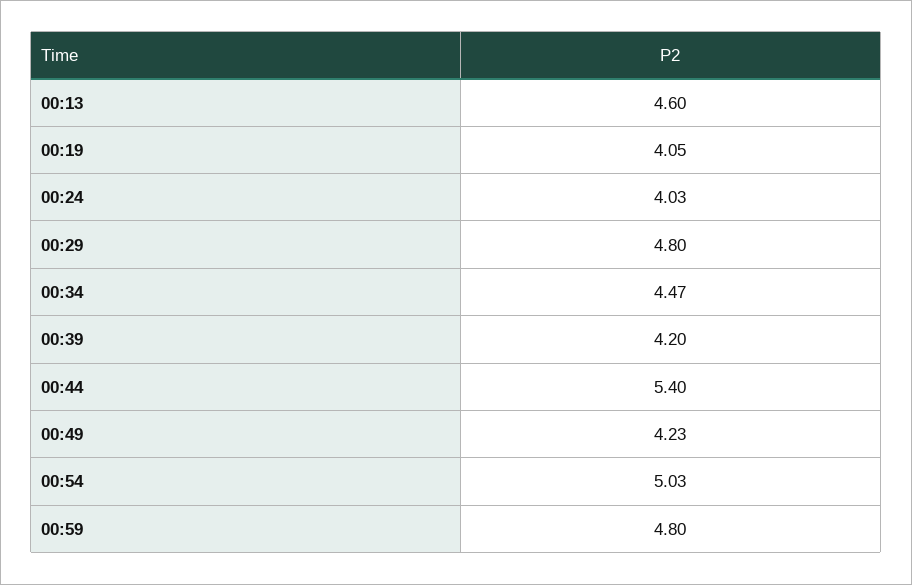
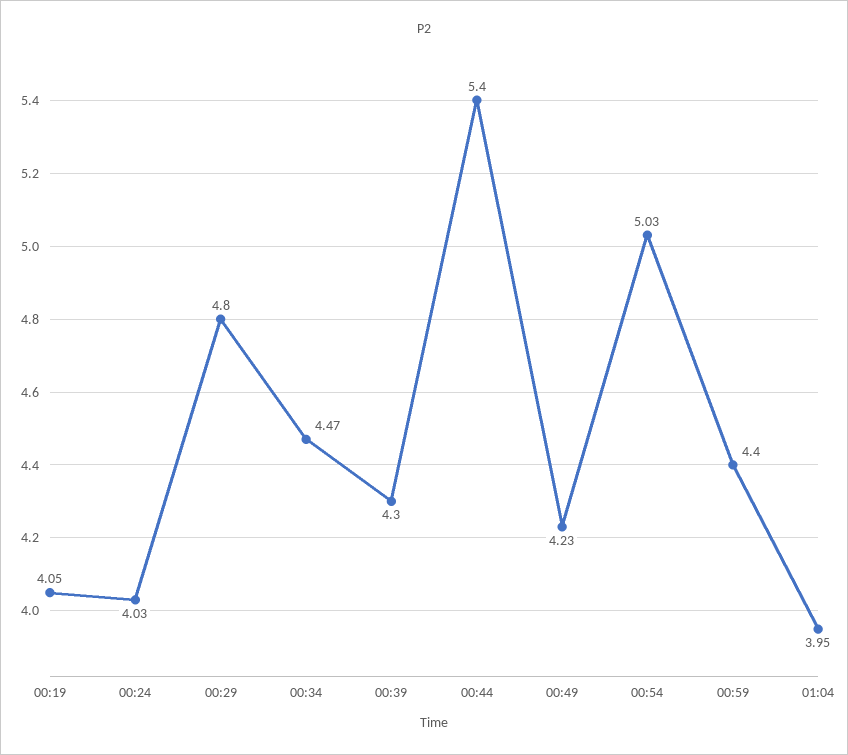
00:13: 4.6 -> none
00:39: 4.2 -> 4.3
00:59: 4.8 -> 4.4
01:04: none -> 3.95

